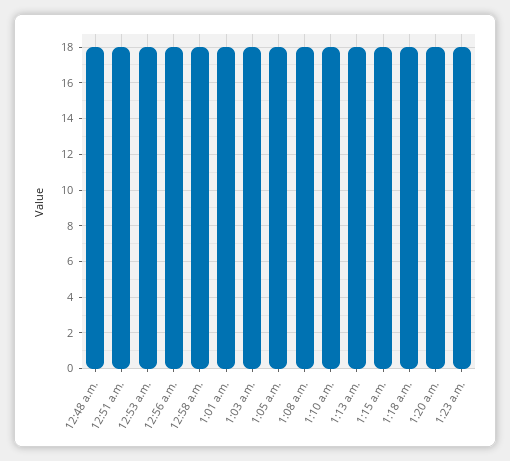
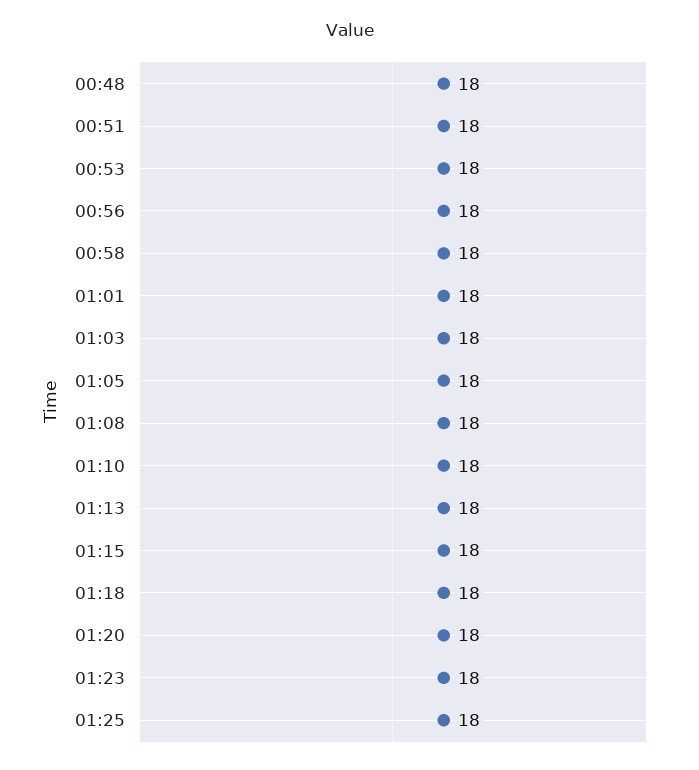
01:25: none -> 18

